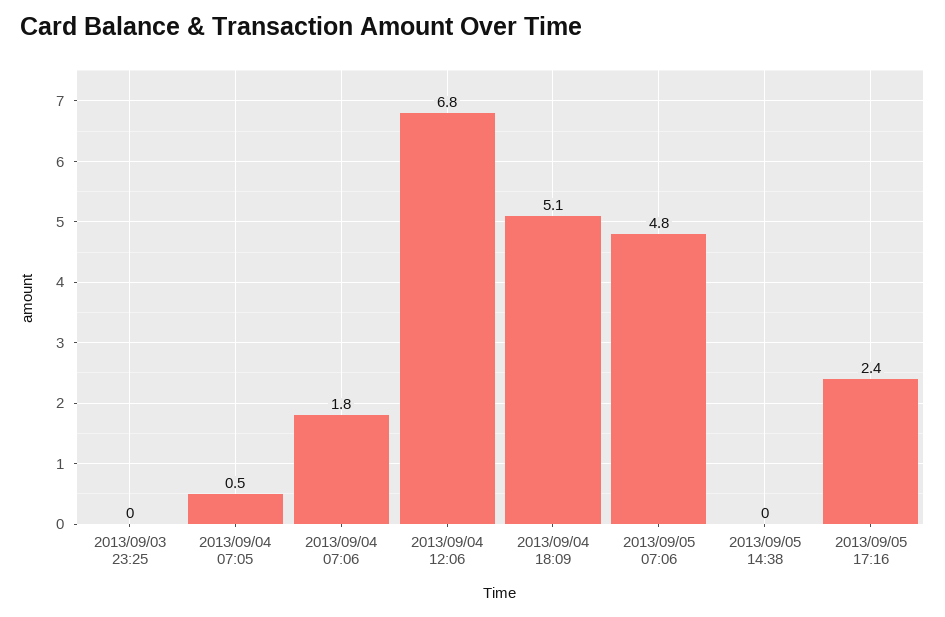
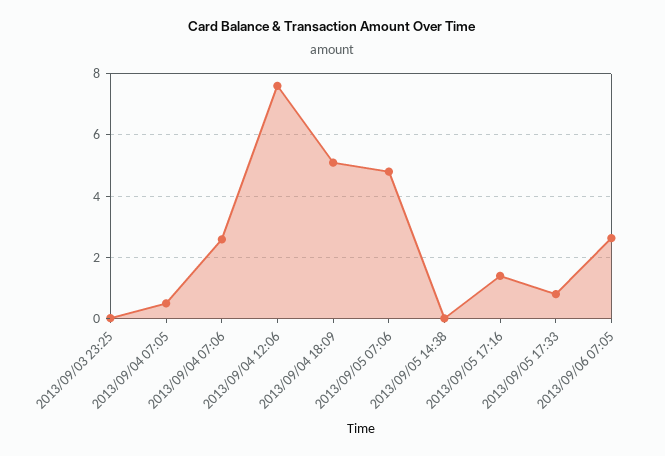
2013/09/04 07:06: 1.8 -> 2.6
2013/09/04 12:06: 6.8 -> 7.6
2013/09/05 17:16: 2.4 -> 1.4
2013/09/05 17:33: none -> 0.8
2013/09/06 07:05: none -> 2.6

